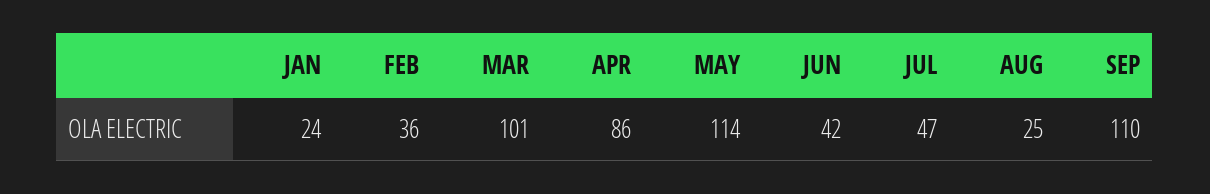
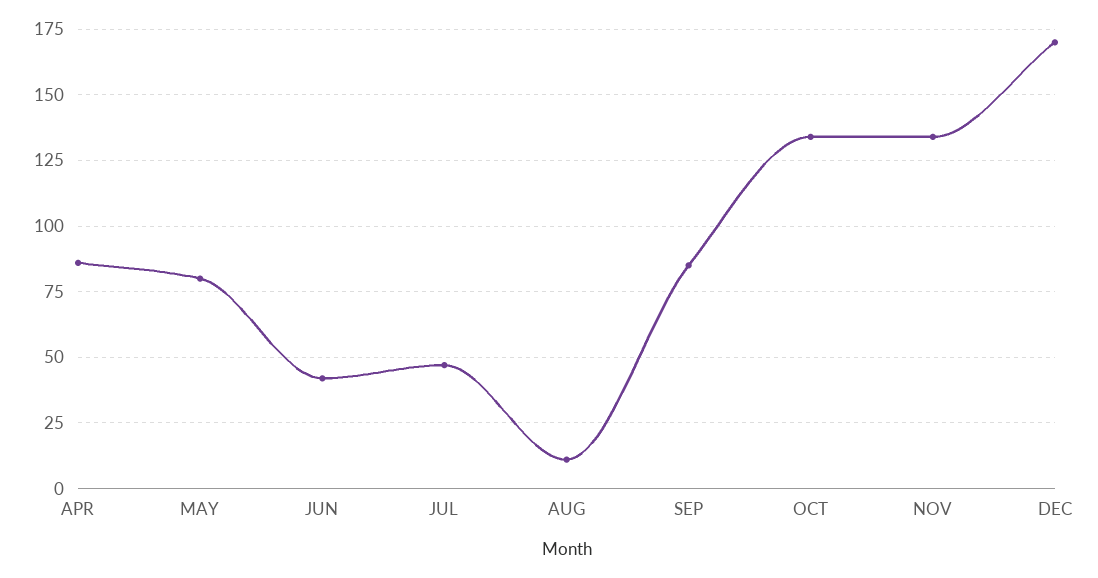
JAN: 24 -> none
FEB: 36 -> none
MAR: 101 -> none
MAY: 114 -> 80
AUG: 25 -> 10
SEP: 110 -> 85
OCT: none -> 135
NOV: none -> 135
DEC: none -> 170

